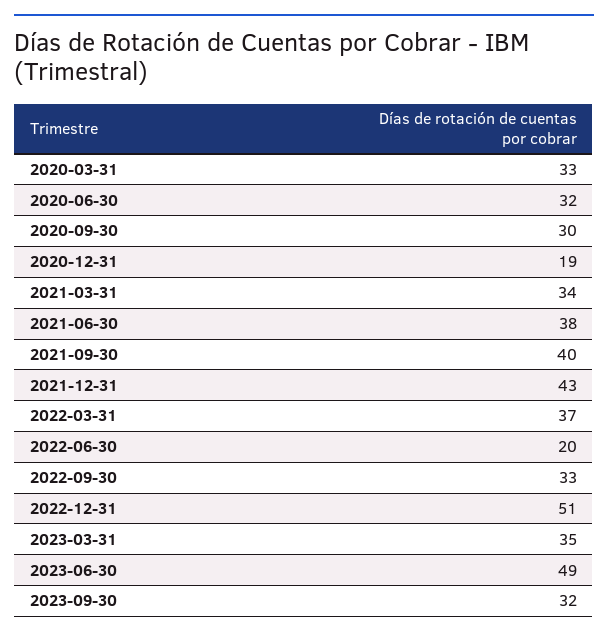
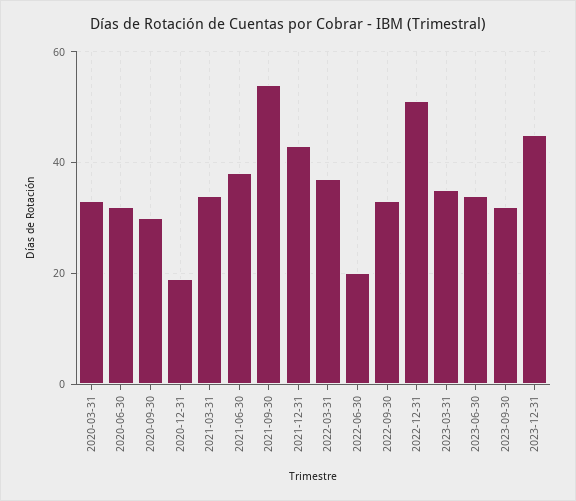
2021-09-30: 40 -> 55
2023-06-30: 49 -> 35
2023-12-31: none -> 45

